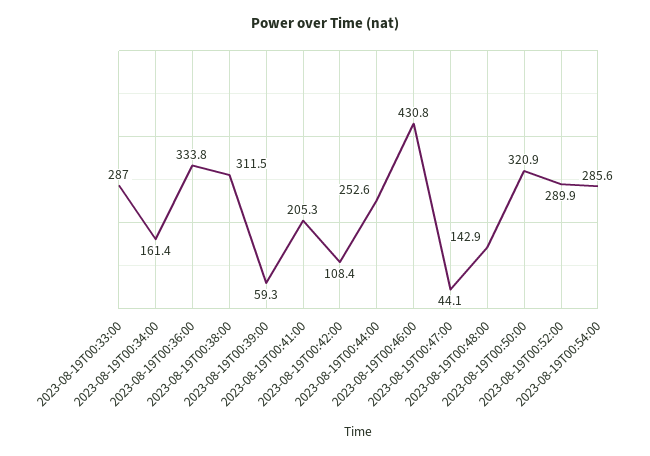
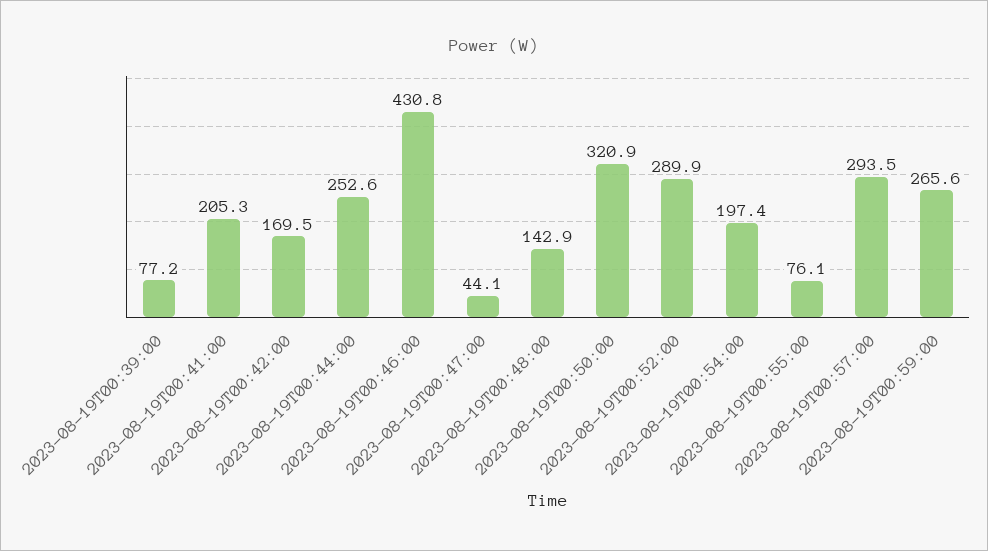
2023-08-19T00:33:00: 287 -> none
2023-08-19T00:34:00: 161.4 -> none
2023-08-19T00:36:00: 333.8 -> none
2023-08-19T00:38:00: 311.5 -> none
2023-08-19T00:39:00: 59.3 -> 77.2
2023-08-19T00:42:00: 108.4 -> 169.5
2023-08-19T00:54:00: 285.6 -> 197.4
2023-08-19T00:55:00: none -> 76.1
2023-08-19T00:57:00: none -> 293.5
2023-08-19T00:59:00: none -> 265.6

